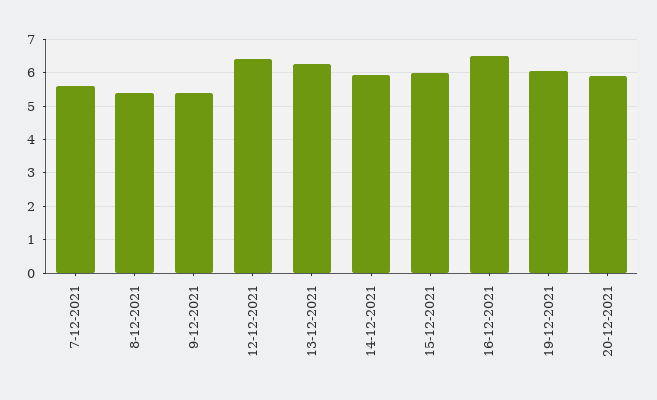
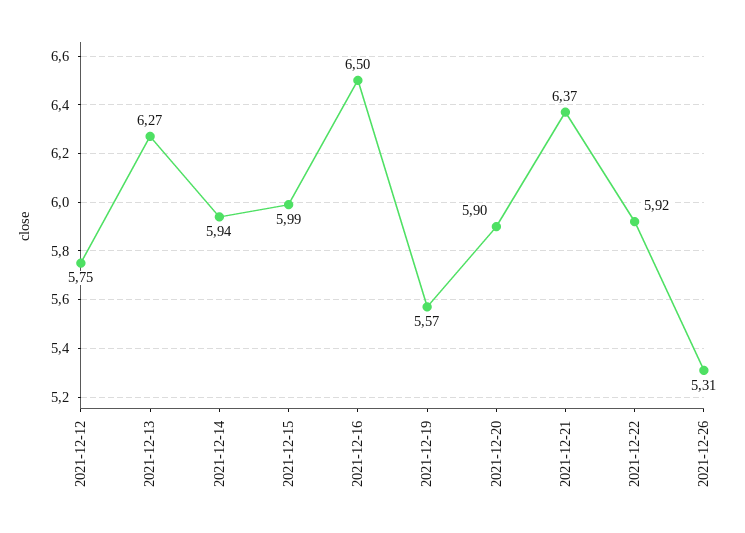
7-12-2021: 5.6 -> none
8-12-2021: 5.4 -> none
9-12-2021: 5.4 -> none
12-12-2021: 6.4 -> 5.75
19-12-2021: 6 -> 5.57
2021-12-21: none -> 6.37
2021-12-22: none -> 5.92
2021-12-26: none -> 5.31

